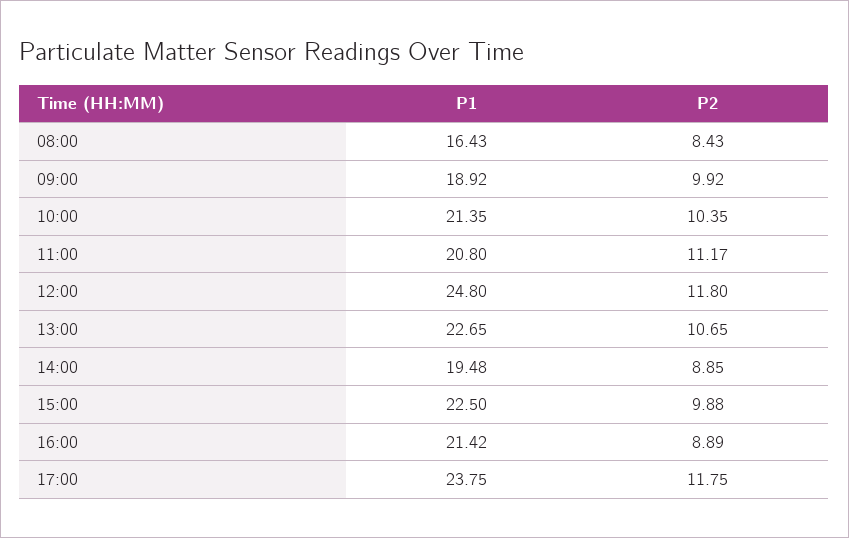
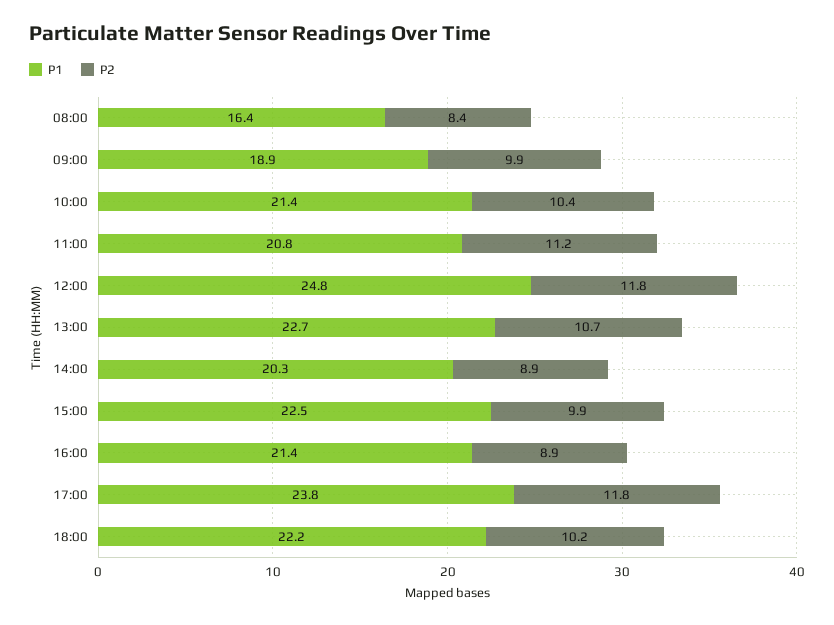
P1, 14:00: 19.48 -> 20.3
P1, 18:00: none -> 22.2
P2, 18:00: none -> 10.2

